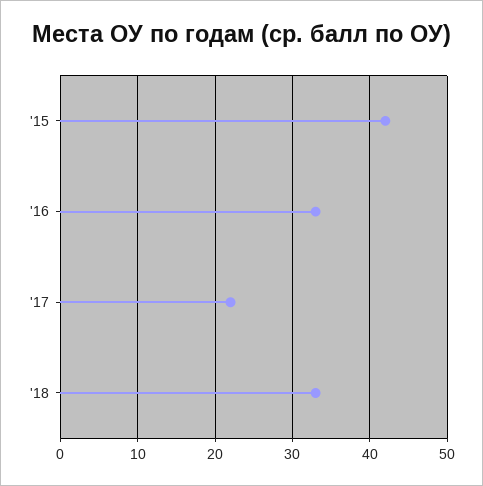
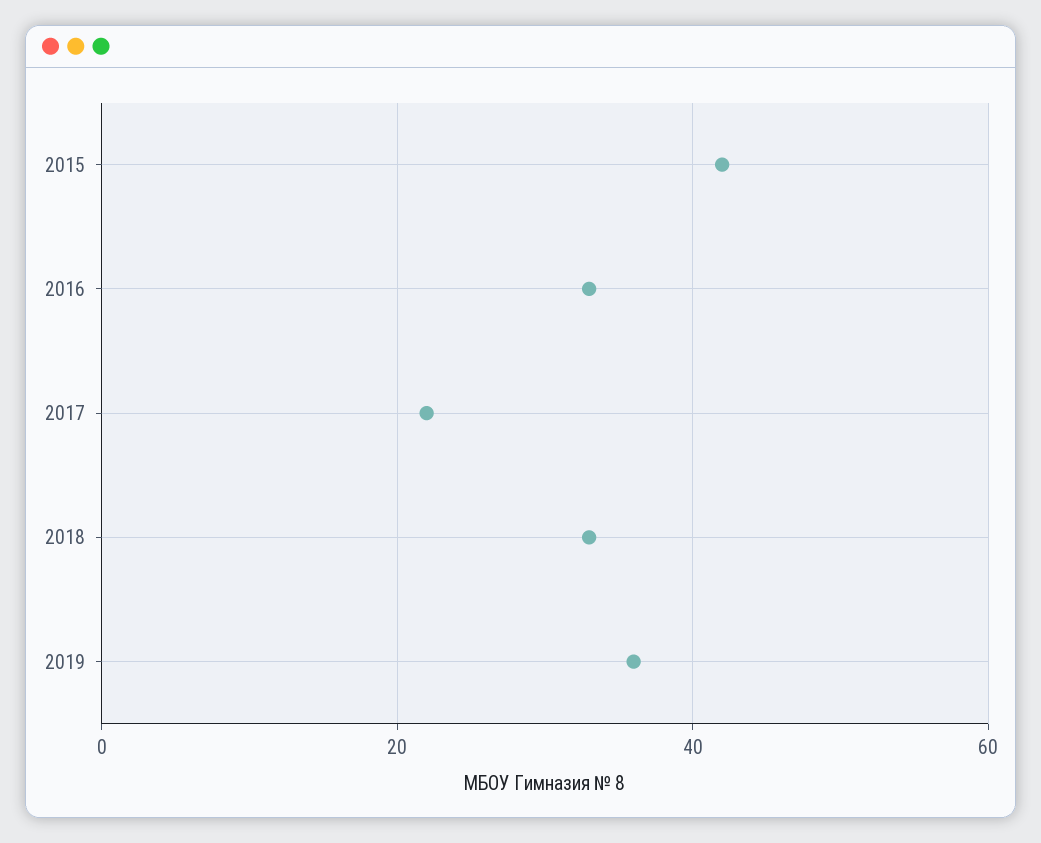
2019: none -> 35

